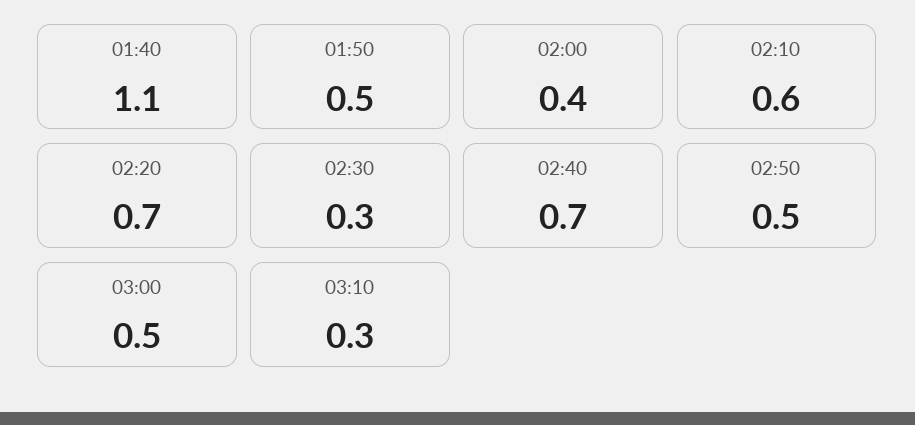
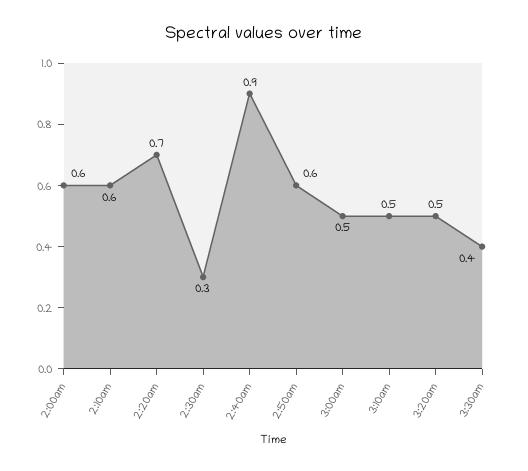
01:40: 1.1 -> none
01:50: 0.5 -> none
02:00: 0.4 -> 0.6
02:40: 0.7 -> 0.9
02:50: 0.5 -> 0.6
03:10: 0.3 -> 0.5
3:20am: none -> 0.5
3:30am: none -> 0.4

